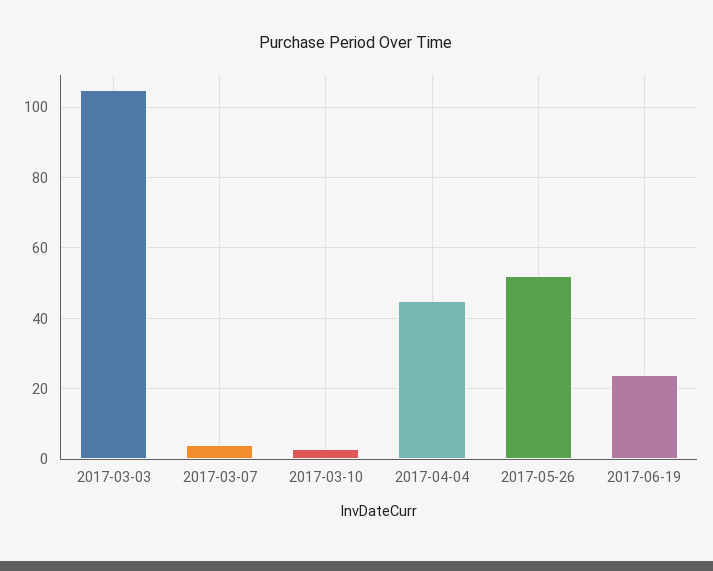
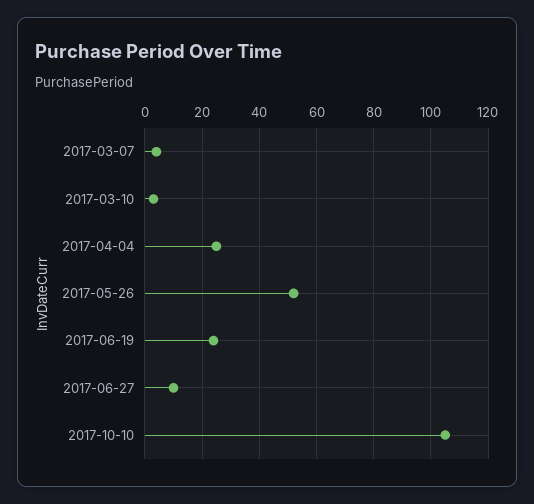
2017-03-03: 105 -> none
2017-04-04: 45 -> 25
2017-06-27: none -> 10
2017-10-10: none -> 105

